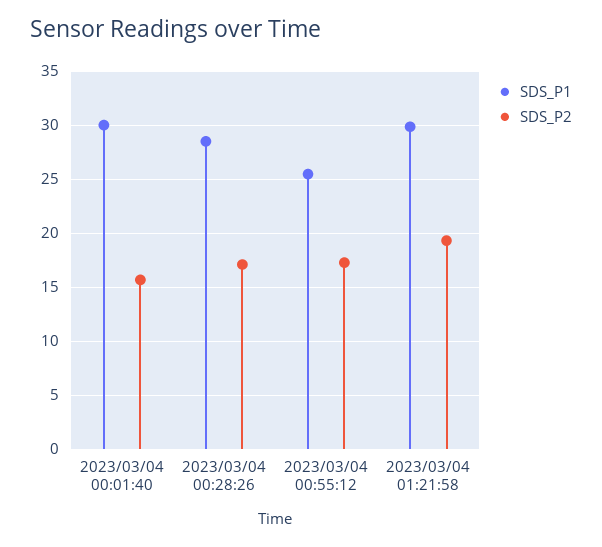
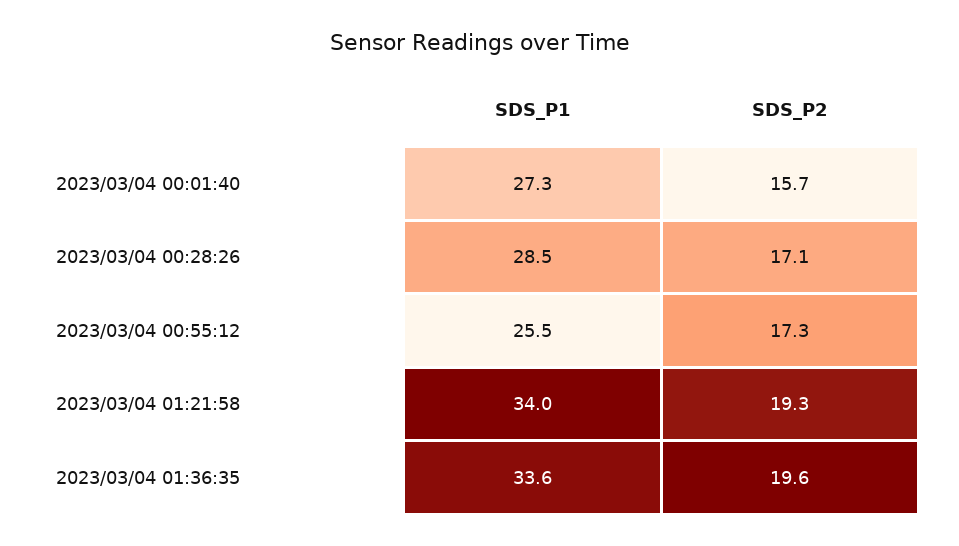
SDS_P1, 2023/03/04 00:01:40: 30 -> 27.3
SDS_P1, 2023/03/04 01:21:58: 30 -> 34
SDS_P1, 2023/03/04 01:36:35: none -> 33.6
SDS_P2, 2023/03/04 01:36:35: none -> 19.6

